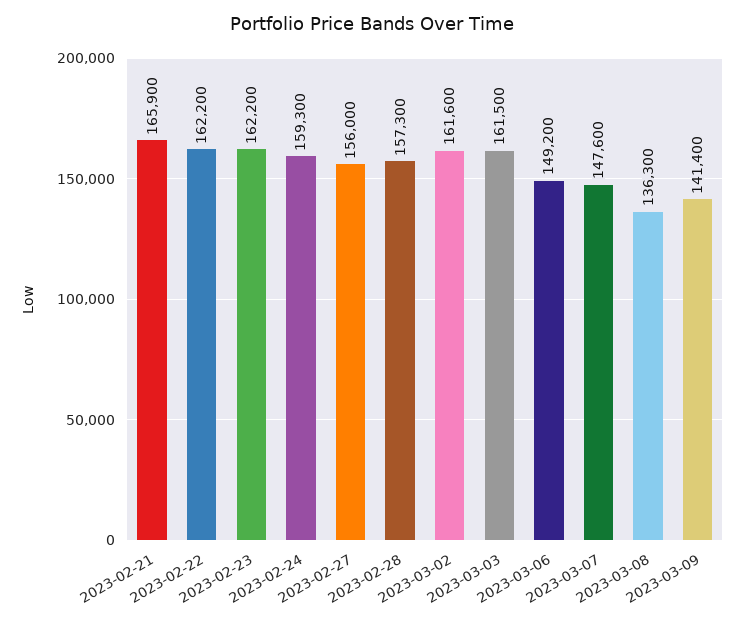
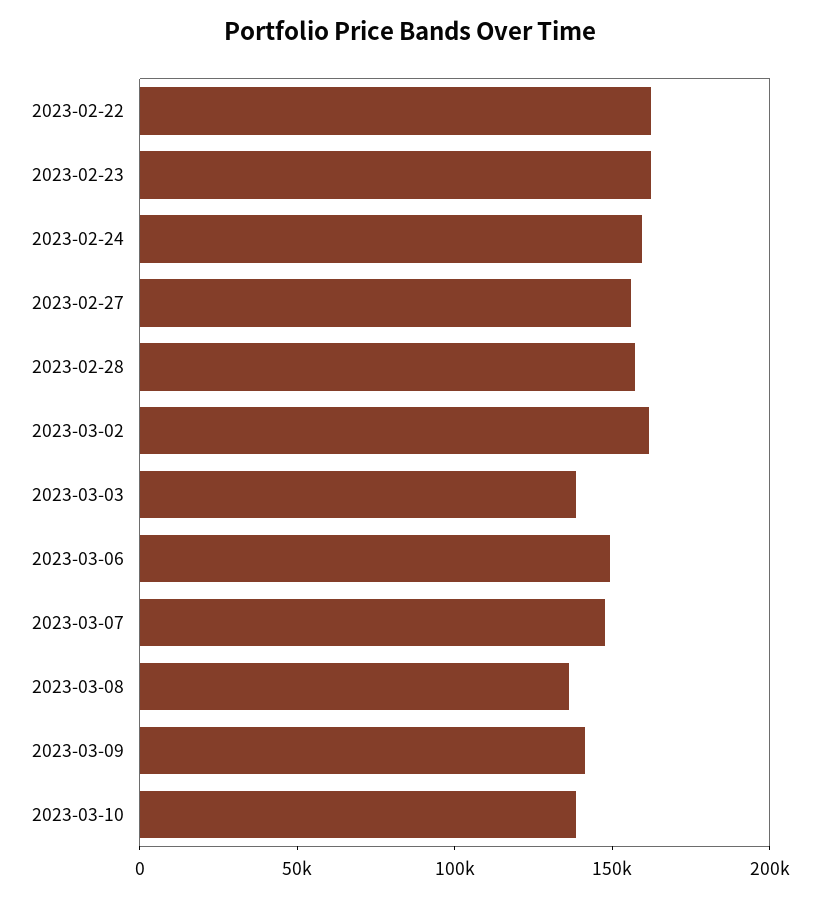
2023-02-21: 165900 -> none
2023-03-03: 161500 -> 140000
2023-03-10: none -> 140000

